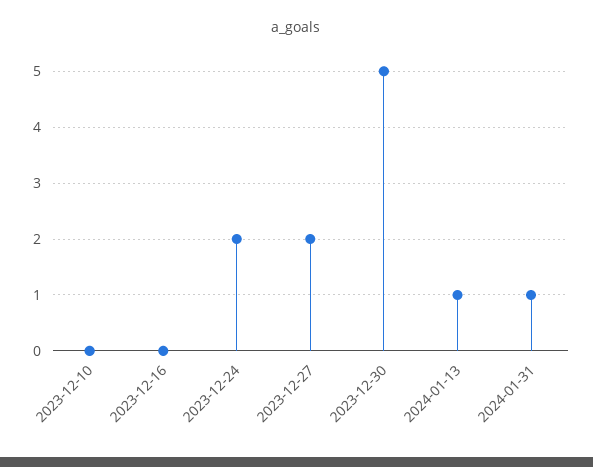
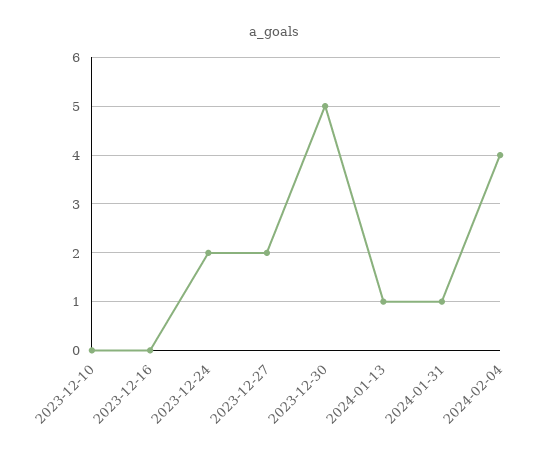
2024-02-04: none -> 4

